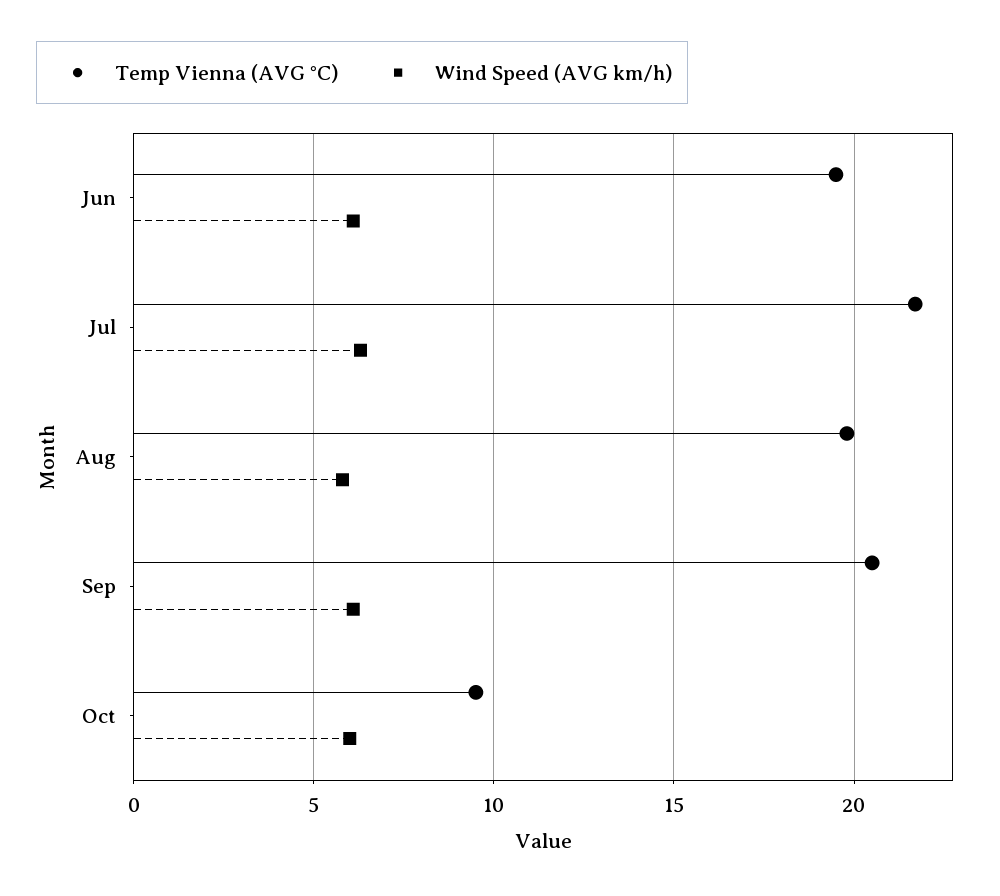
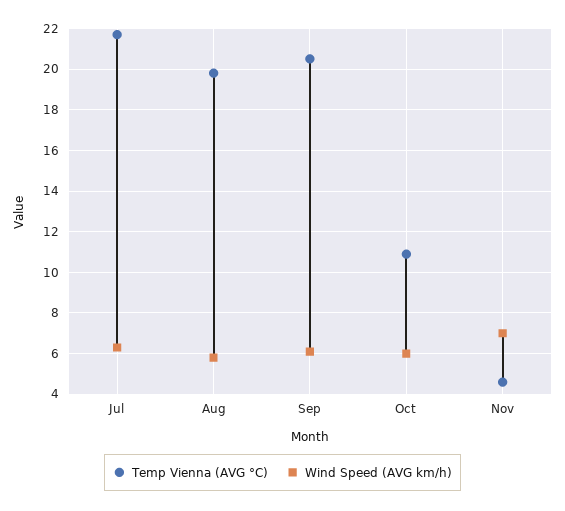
Temp Vienna (AVG °C), Jun: 19.5 -> none
Wind Speed (AVG km/h), Jun: 6 -> none
Temp Vienna (AVG °C), Oct: 9.5 -> 11
Temp Vienna (AVG °C), Nov: none -> 4.5
Wind Speed (AVG km/h), Nov: none -> 7

